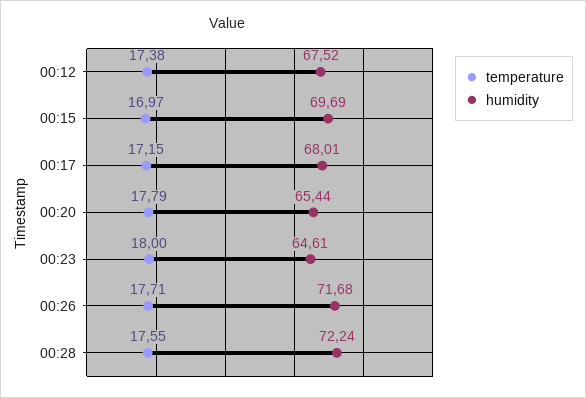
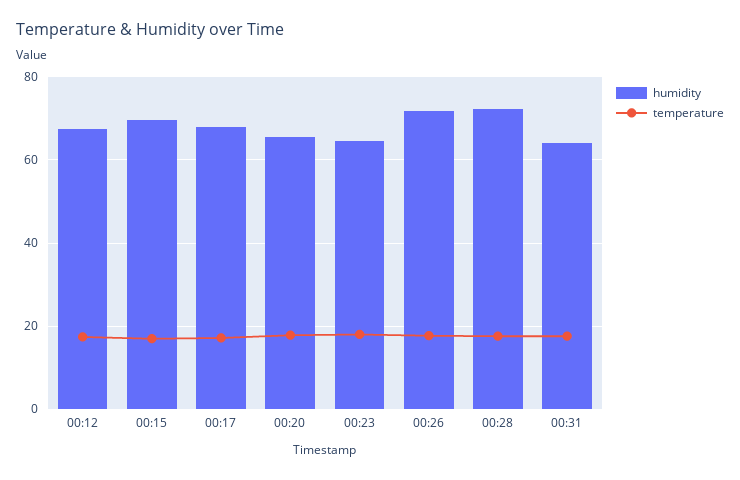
humidity, 00:31: none -> 64
temperature, 00:31: none -> 18

